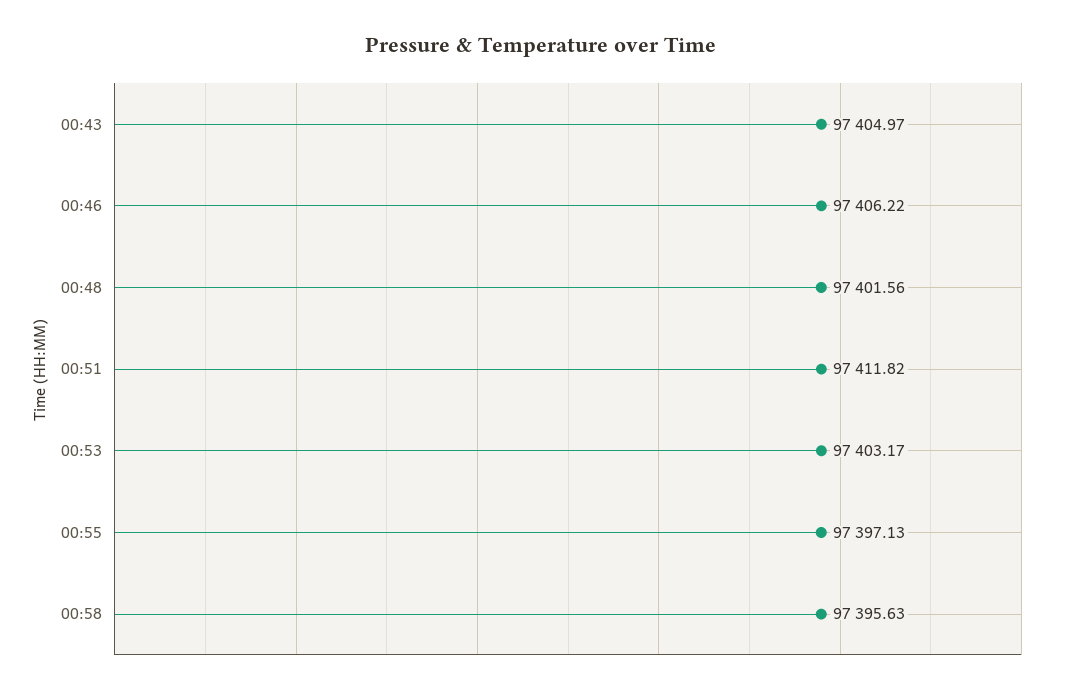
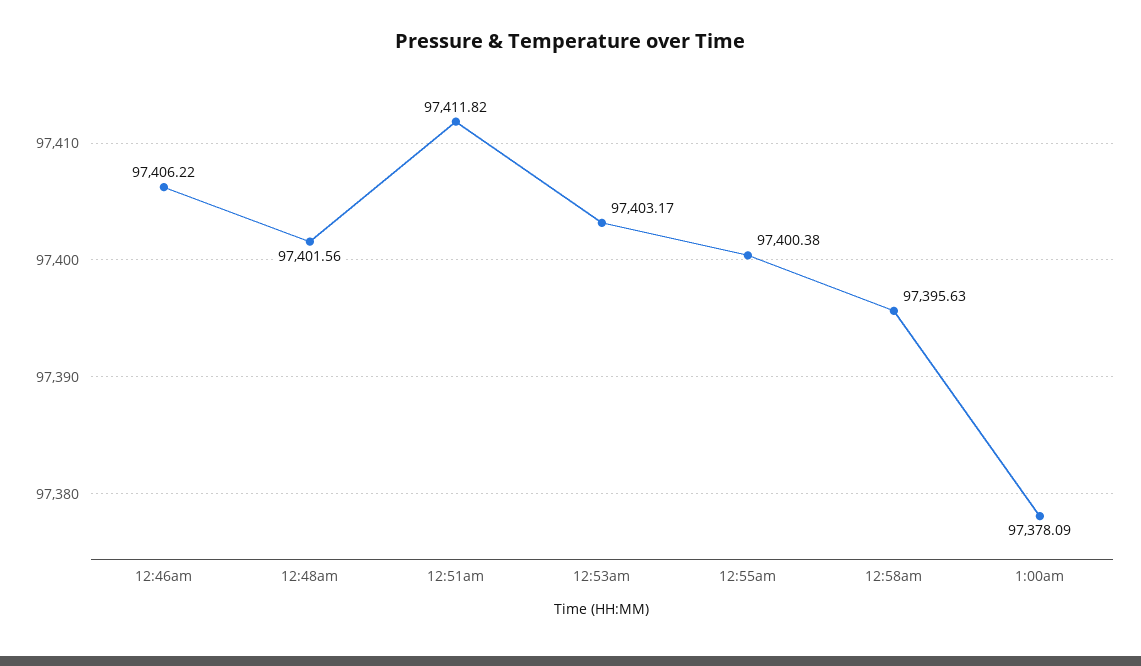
00:43: 97404.97 -> none
00:55: 97397.13 -> 97400.38
1:00am: none -> 97378.09

